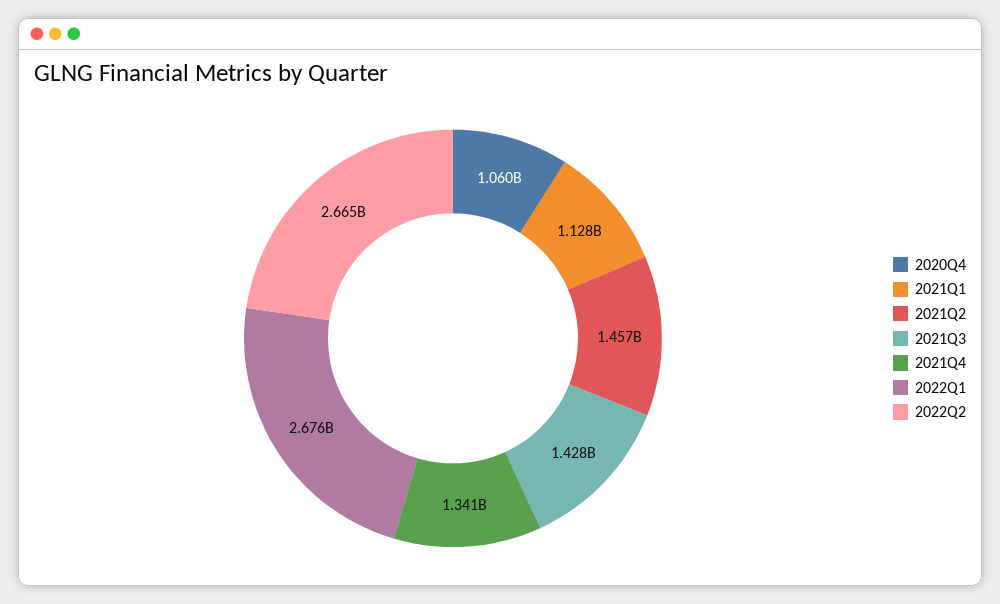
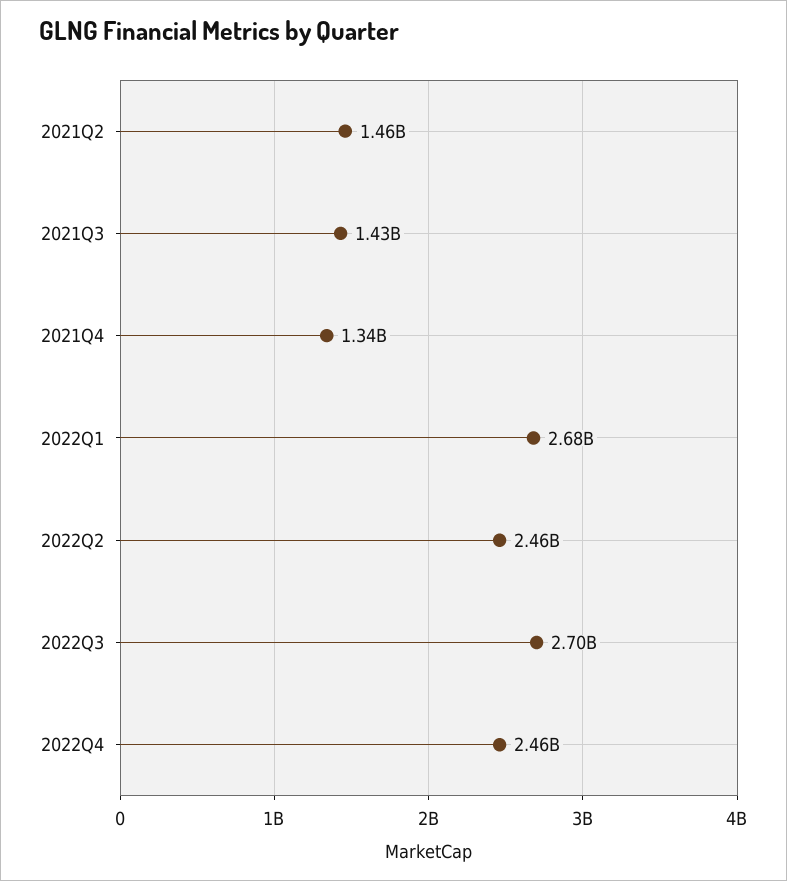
2020Q4: 1060000000 -> none
2021Q1: 1128000000 -> none
2022Q2: 2665000000 -> 2460000000
2022Q3: none -> 2700000000
2022Q4: none -> 2460000000

